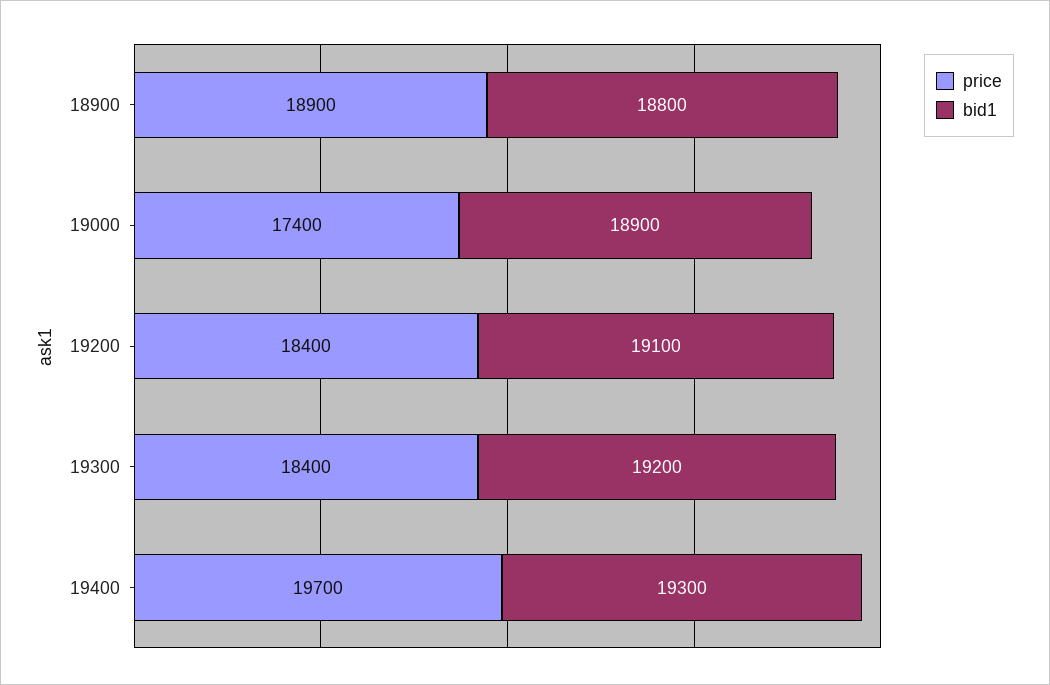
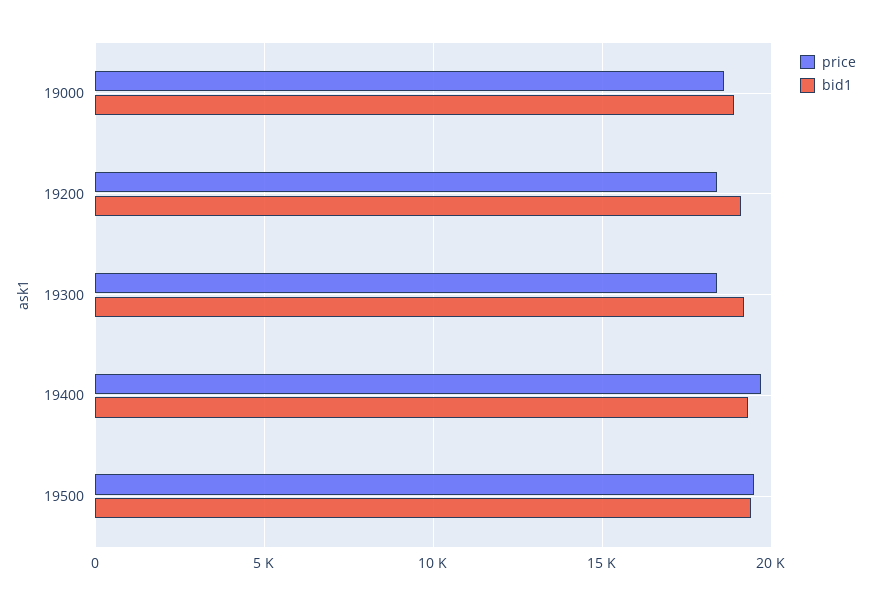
price, 18900: 18900 -> none
bid1, 18900: 18800 -> none
price, 19000: 17400 -> 18500
price, 19500: none -> 19500
bid1, 19500: none -> 19500

